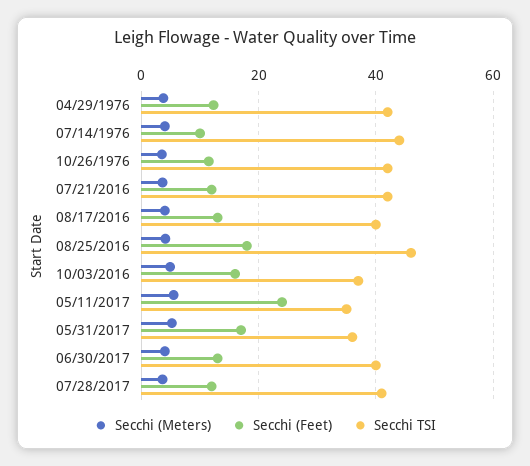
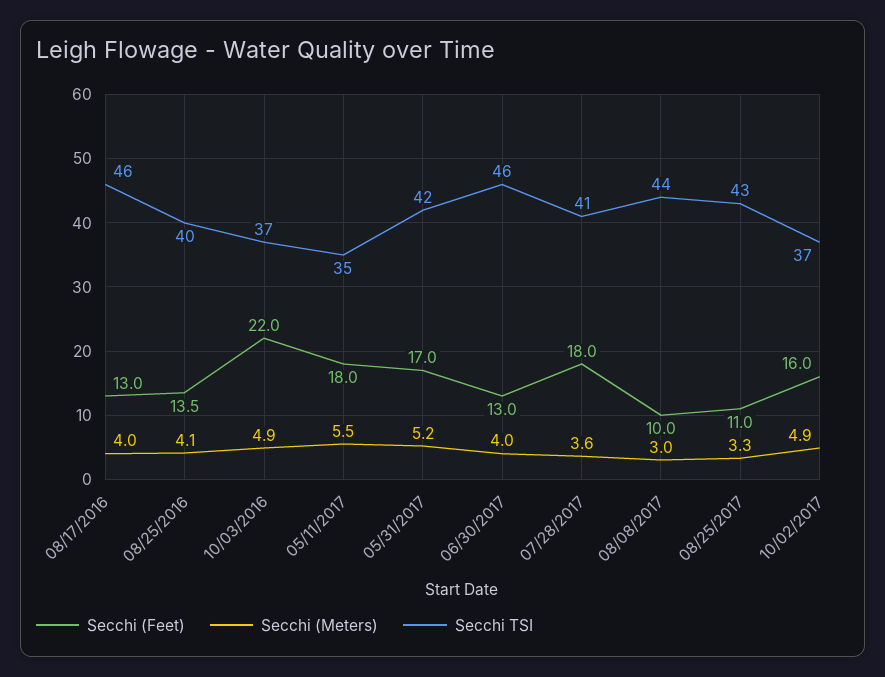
Secchi (Meters), 04/29/1976: 4 -> none
Secchi (Feet), 04/29/1976: 12 -> none
Secchi TSI, 04/29/1976: 42 -> none
Secchi (Meters), 07/14/1976: 4 -> none
Secchi (Feet), 07/14/1976: 10 -> none
Secchi TSI, 07/14/1976: 44 -> none
Secchi (Meters), 10/26/1976: 4 -> none
Secchi (Feet), 10/26/1976: 12 -> none
Secchi TSI, 10/26/1976: 42 -> none
Secchi (Meters), 07/21/2016: 4 -> none
Secchi (Feet), 07/21/2016: 12 -> none
Secchi TSI, 07/21/2016: 42 -> none
Secchi TSI, 08/17/2016: 40 -> 46
Secchi (Feet), 08/25/2016: 18 -> 13.5
Secchi TSI, 08/25/2016: 46 -> 40
Secchi (Feet), 10/03/2016: 16 -> 22
Secchi (Feet), 05/11/2017: 24 -> 18
Secchi TSI, 05/31/2017: 36 -> 42
Secchi TSI, 06/30/2017: 40 -> 46
Secchi (Feet), 07/28/2017: 12 -> 18
Secchi (Feet), 08/08/2017: none -> 10
Secchi (Meters), 08/08/2017: none -> 3
Secchi TSI, 08/08/2017: none -> 44
Secchi (Feet), 08/25/2017: none -> 11
Secchi (Meters), 08/25/2017: none -> 3.3
Secchi TSI, 08/25/2017: none -> 43
Secchi (Feet), 10/02/2017: none -> 16
Secchi (Meters), 10/02/2017: none -> 4.9
Secchi TSI, 10/02/2017: none -> 37

